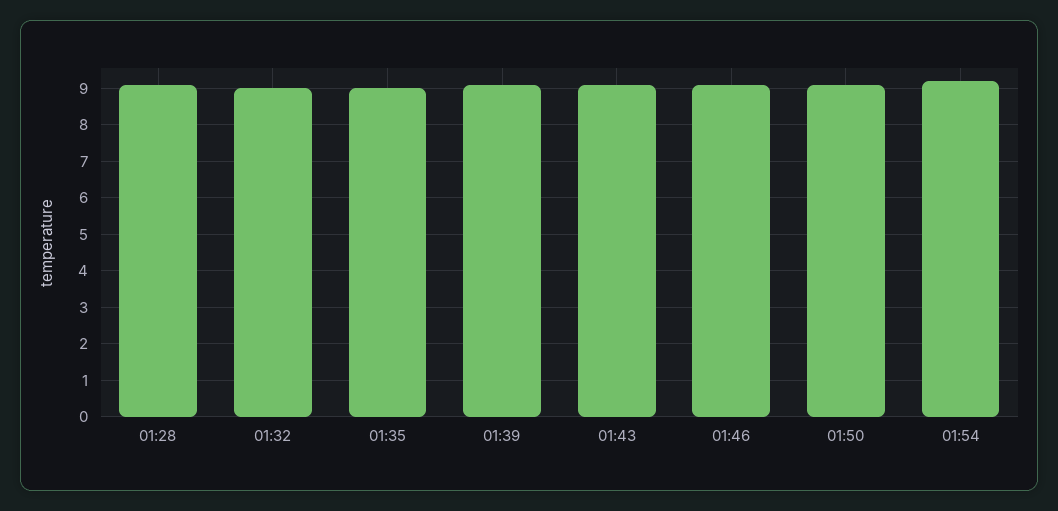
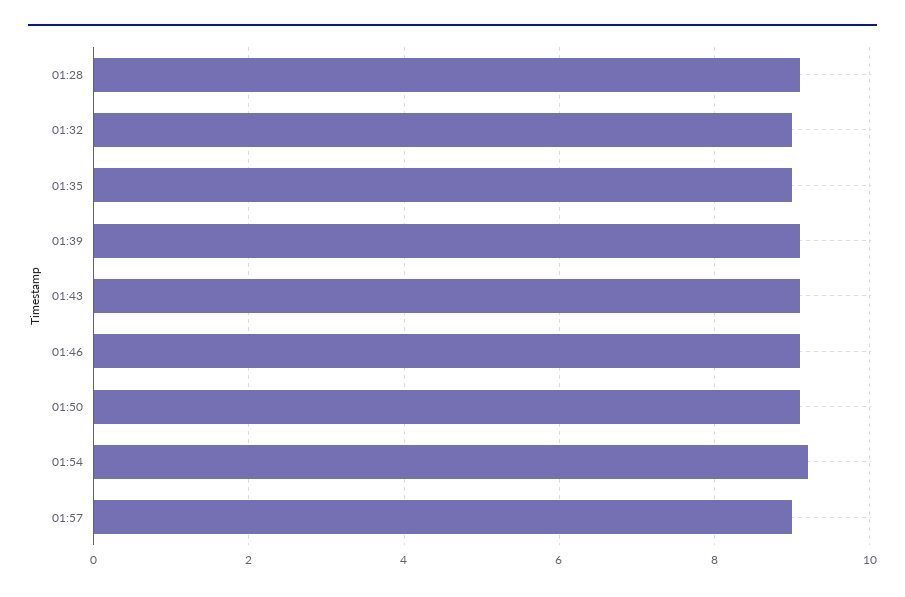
01:57: none -> 9

